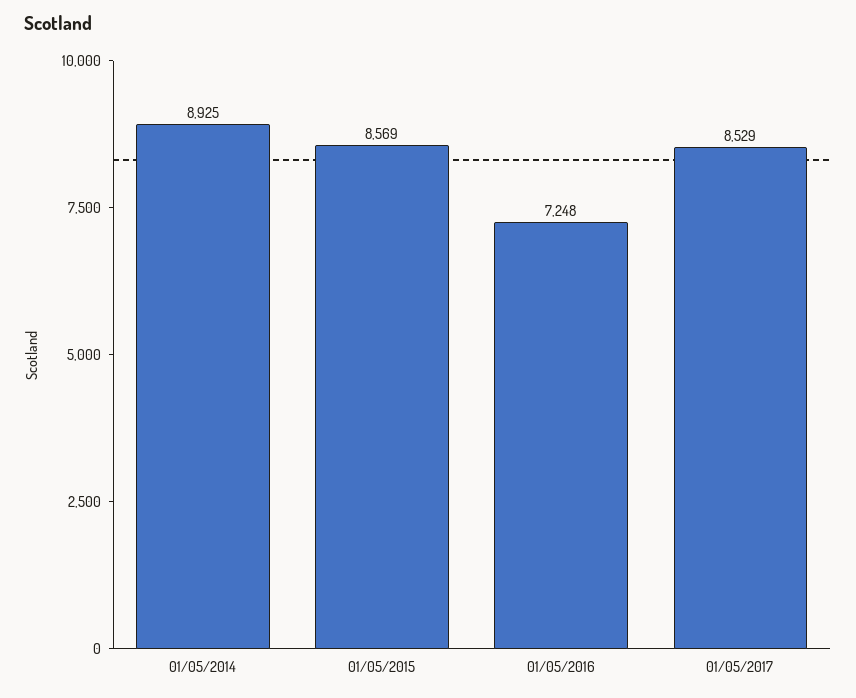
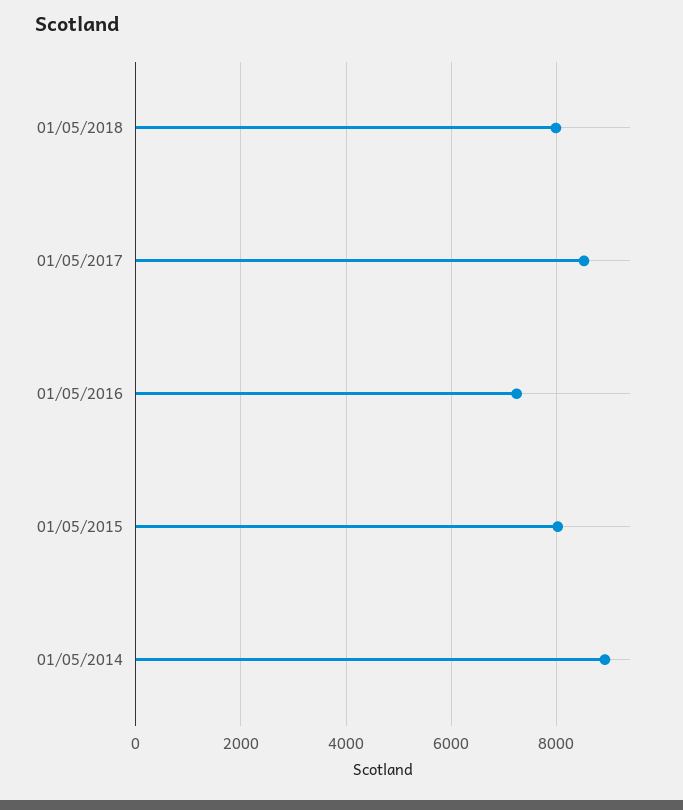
01/05/2015: 8569 -> 8000
01/05/2018: none -> 8000

